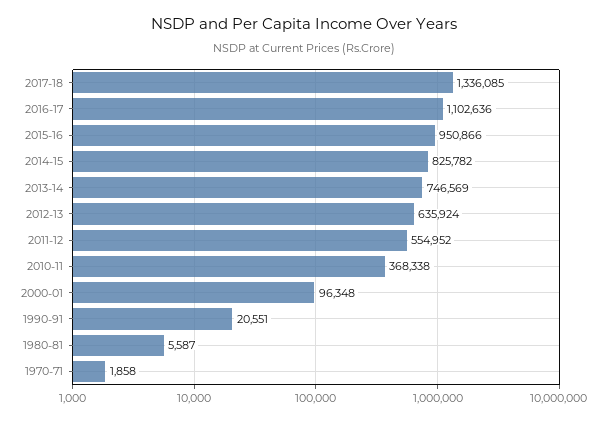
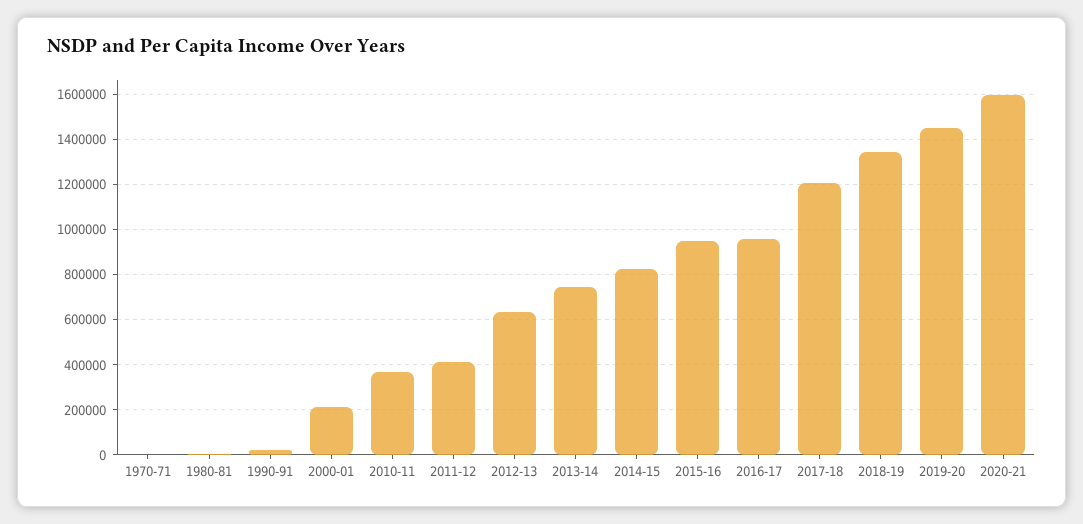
2017-18: 1336085 -> 1200000
2016-17: 1102636 -> 950000
2011-12: 554952 -> 400000
2000-01: 96348 -> 200000
2018-19: none -> 1350000
2019-20: none -> 1450000
2020-21: none -> 1600000

